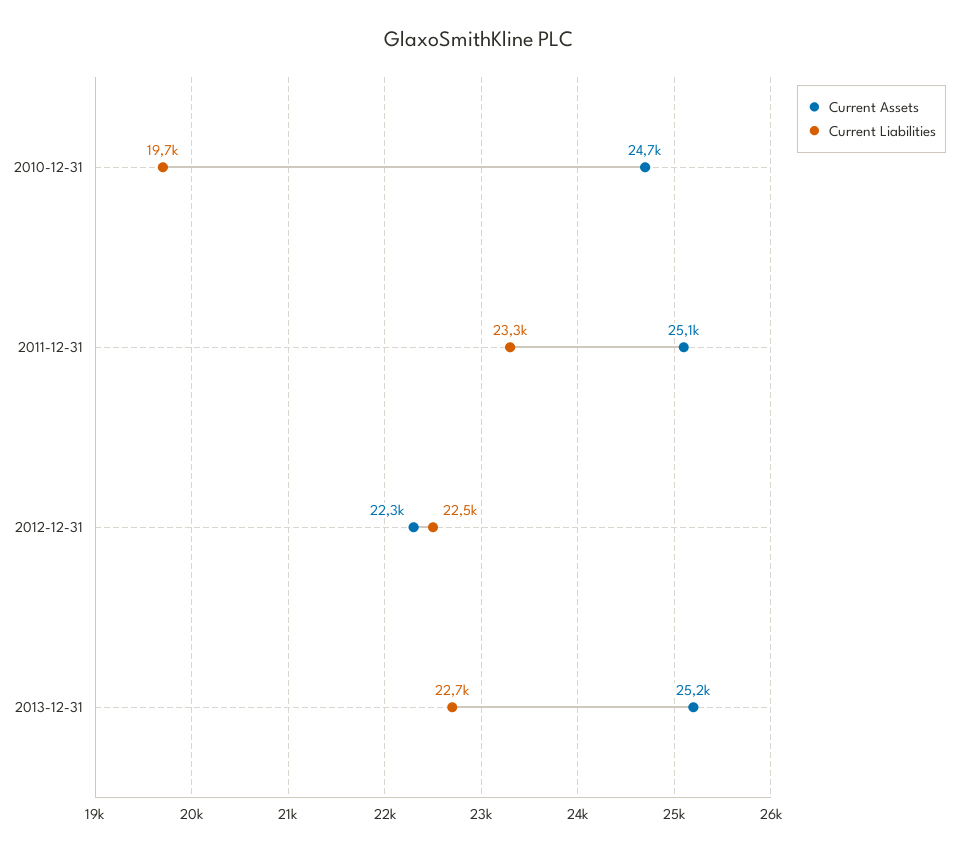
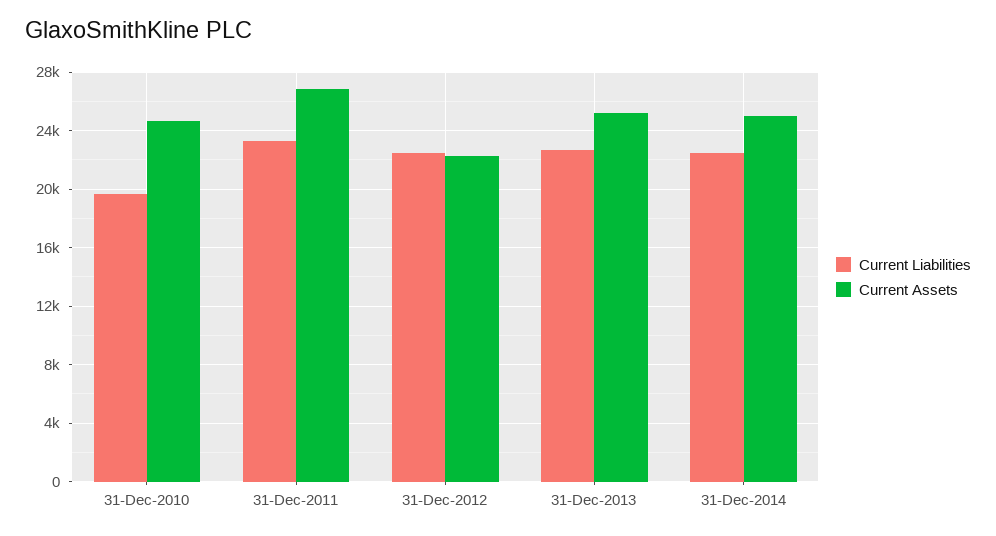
Current Assets, 2011-12-31: 25100 -> 27000
Current Liabilities, 31-Dec-2014: none -> 22500
Current Assets, 31-Dec-2014: none -> 25000

